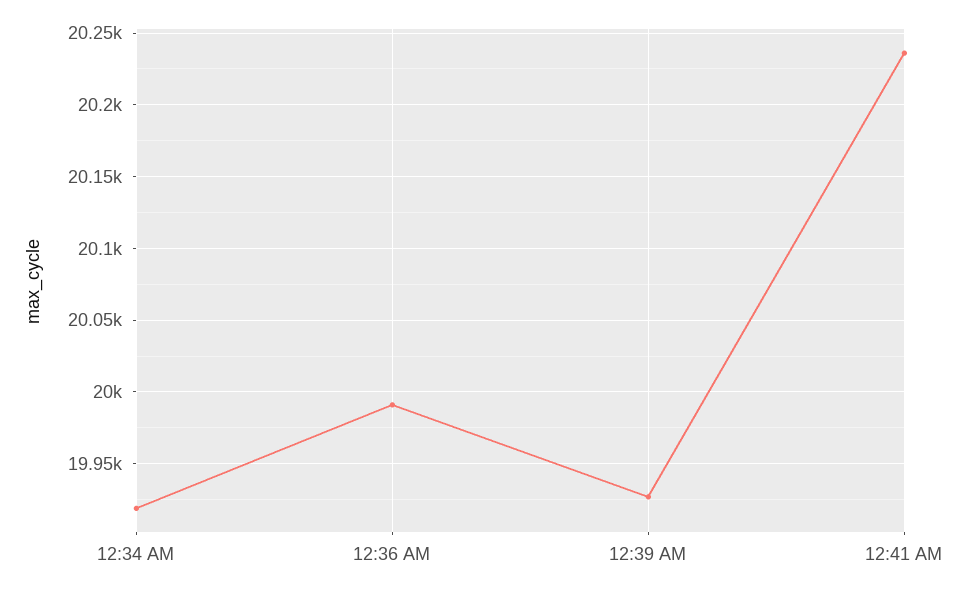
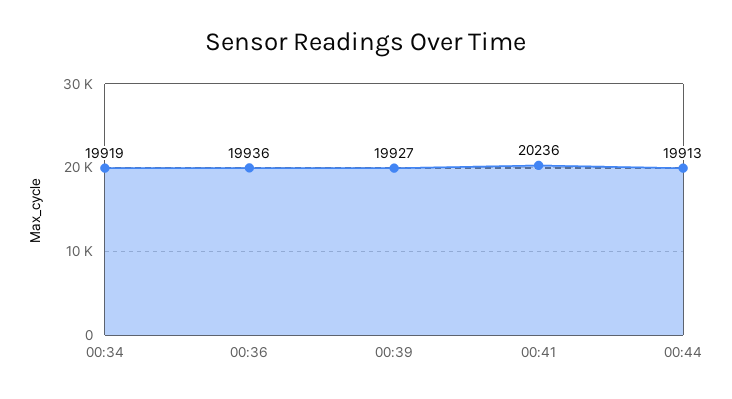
12:36 AM: 19990 -> 19936
00:44: none -> 19913

